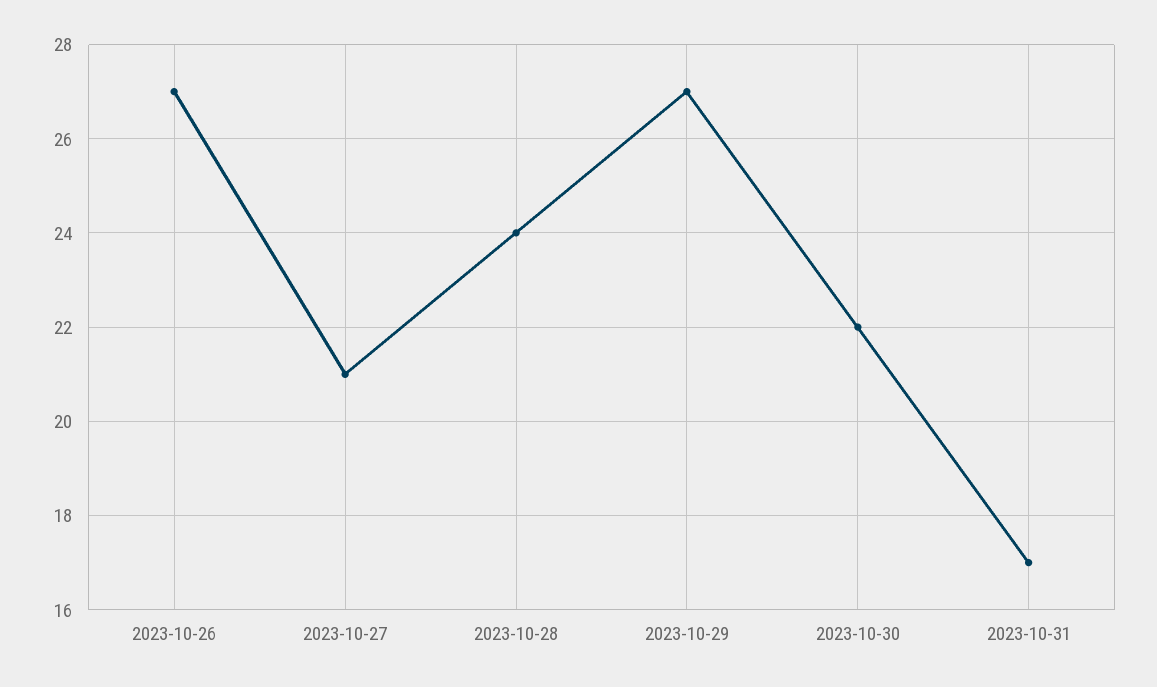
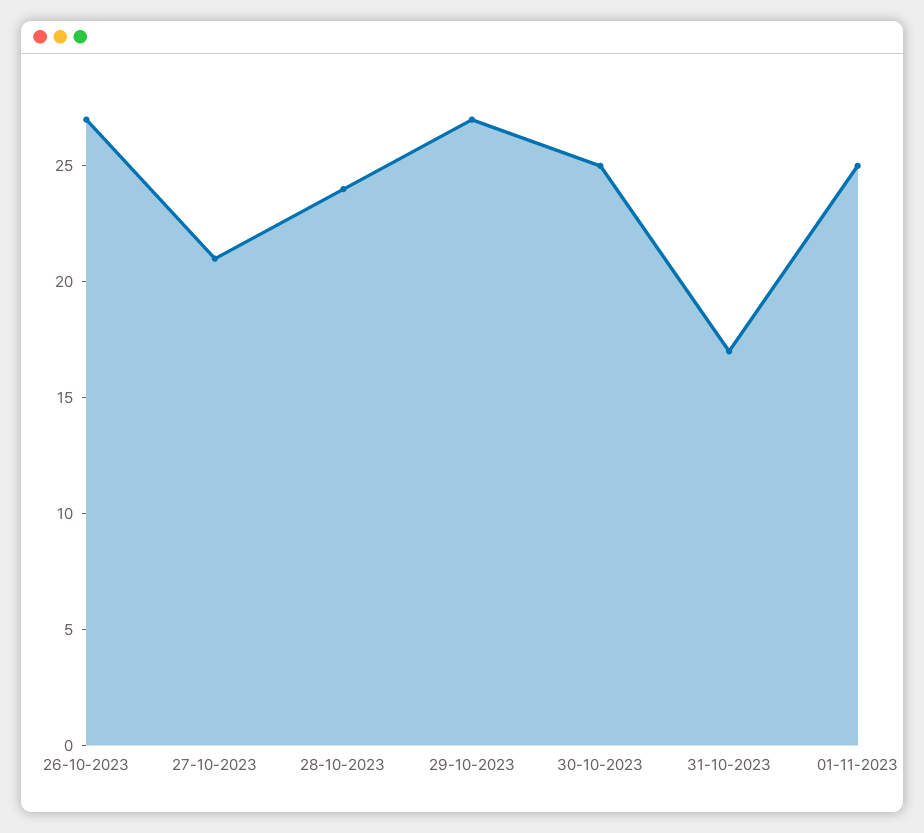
2023-10-30: 22 -> 25
01-11-2023: none -> 25

